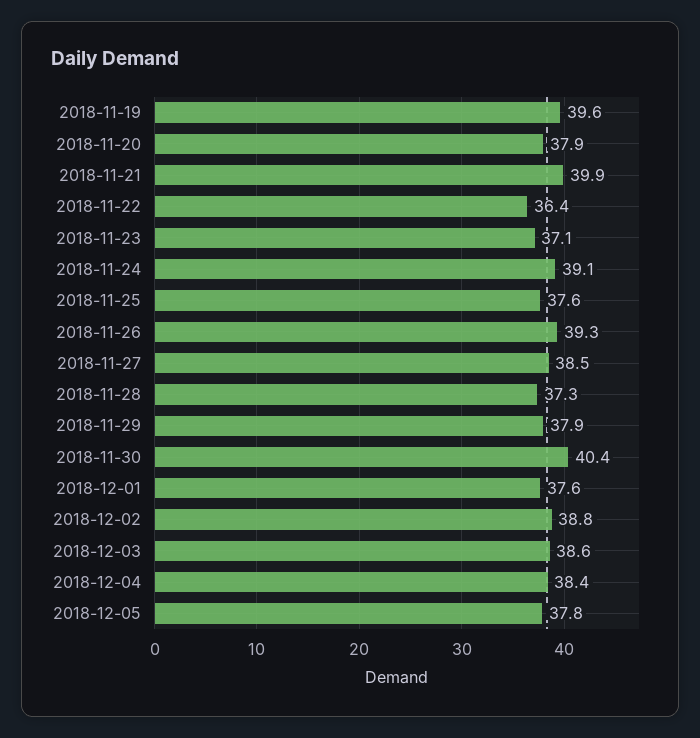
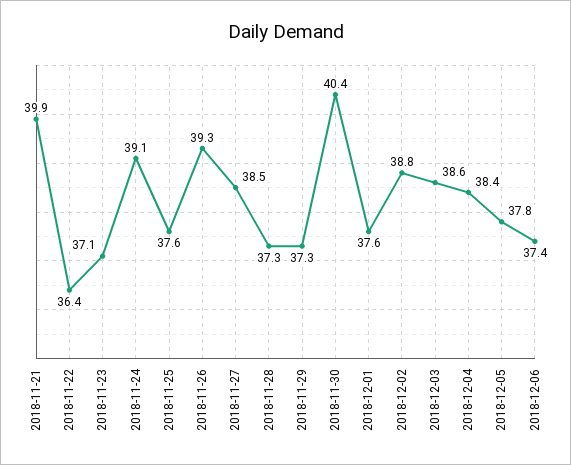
2018-11-19: 39.6 -> none
2018-11-20: 37.9 -> none
2018-11-29: 37.9 -> 37.3
2018-12-06: none -> 37.4

